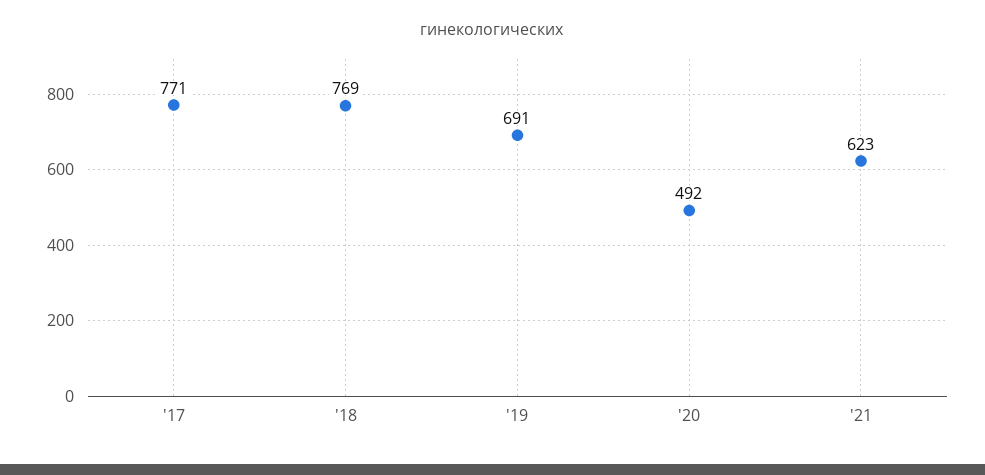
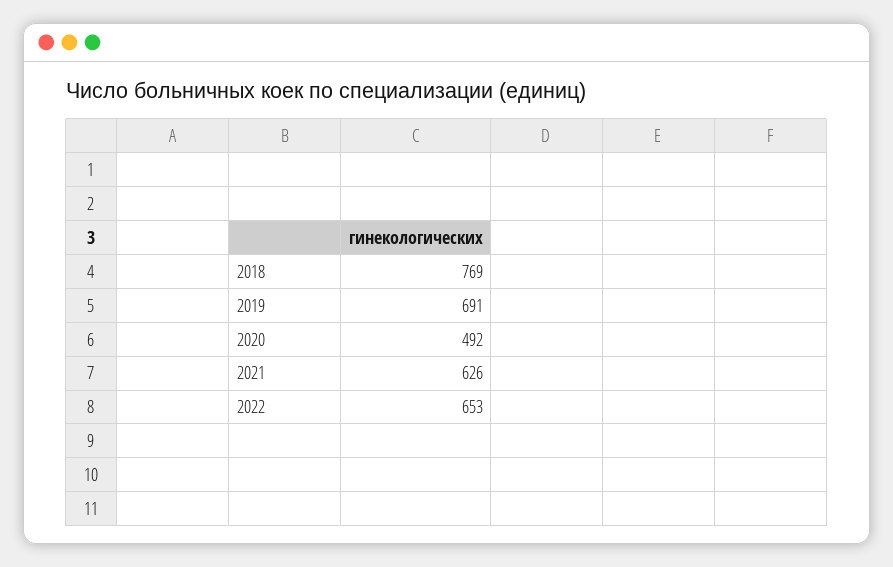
'17: 771 -> none
'21: 623 -> 626
2022: none -> 653

